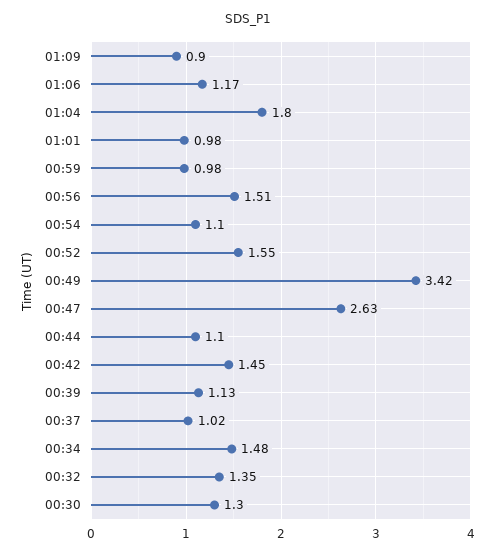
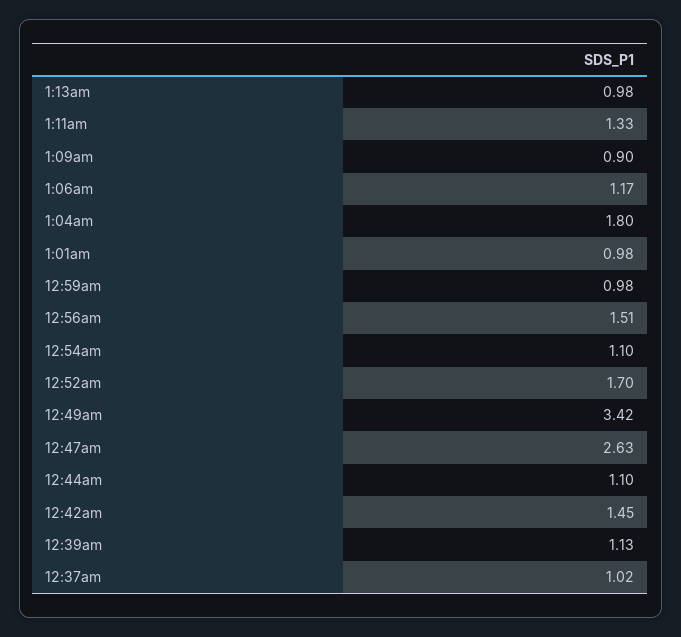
00:52: 1.55 -> 1.7
00:34: 1.48 -> none
00:32: 1.35 -> none
00:30: 1.3 -> none
1:13am: none -> 0.98
1:11am: none -> 1.33

